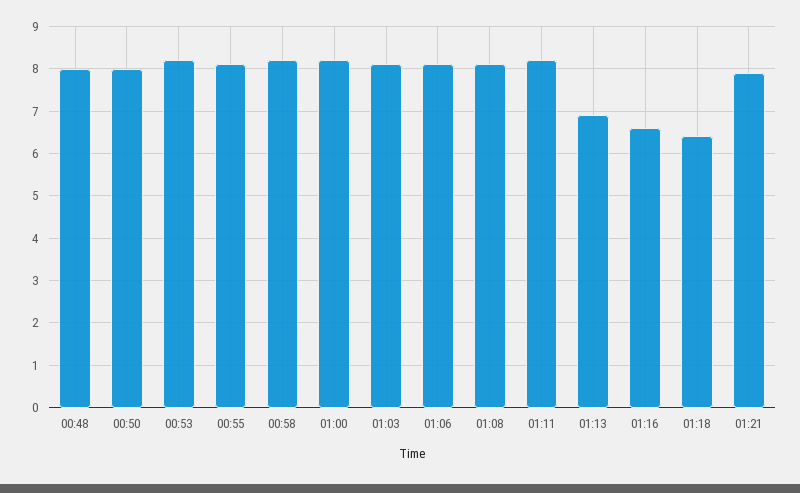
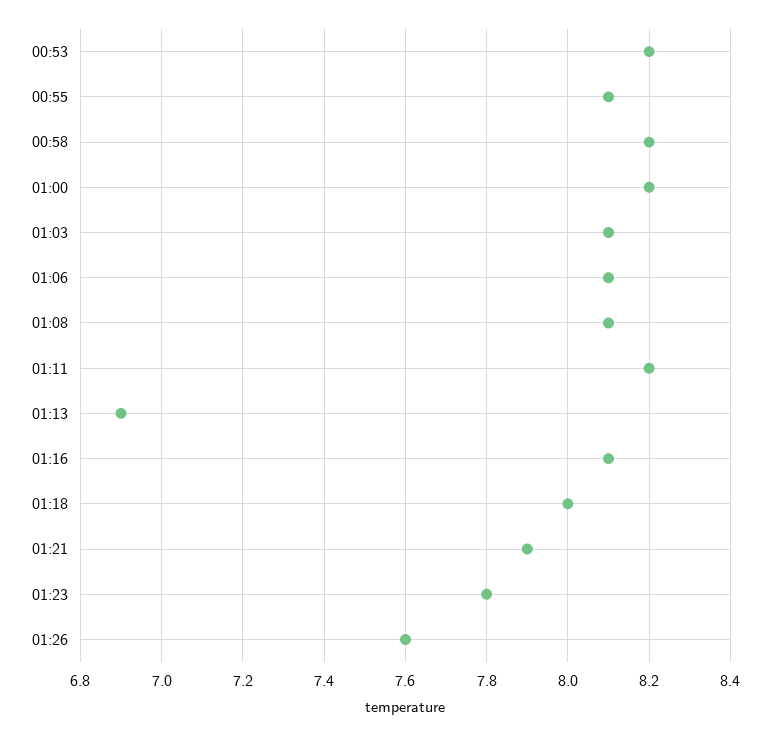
00:48: 8 -> none
00:50: 8 -> none
01:16: 6.5 -> 8.1
01:18: 6.5 -> 8
01:23: none -> 7.8
01:26: none -> 7.6

